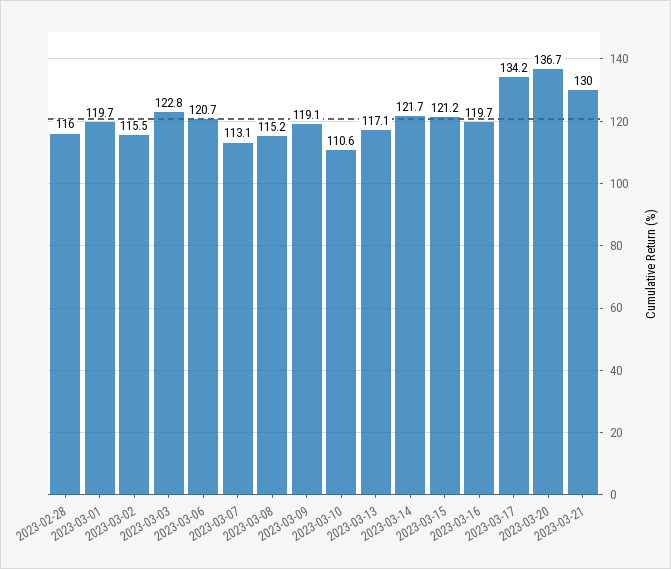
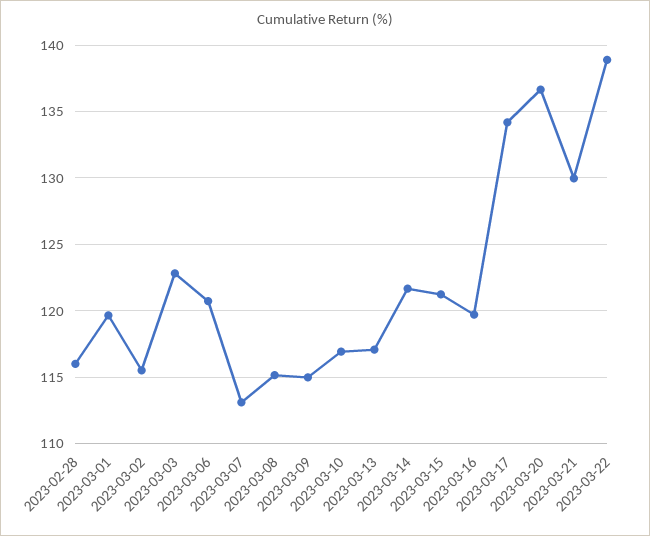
2023-03-09: 119.1 -> 115
2023-03-10: 110.6 -> 117
2023-03-22: none -> 139

